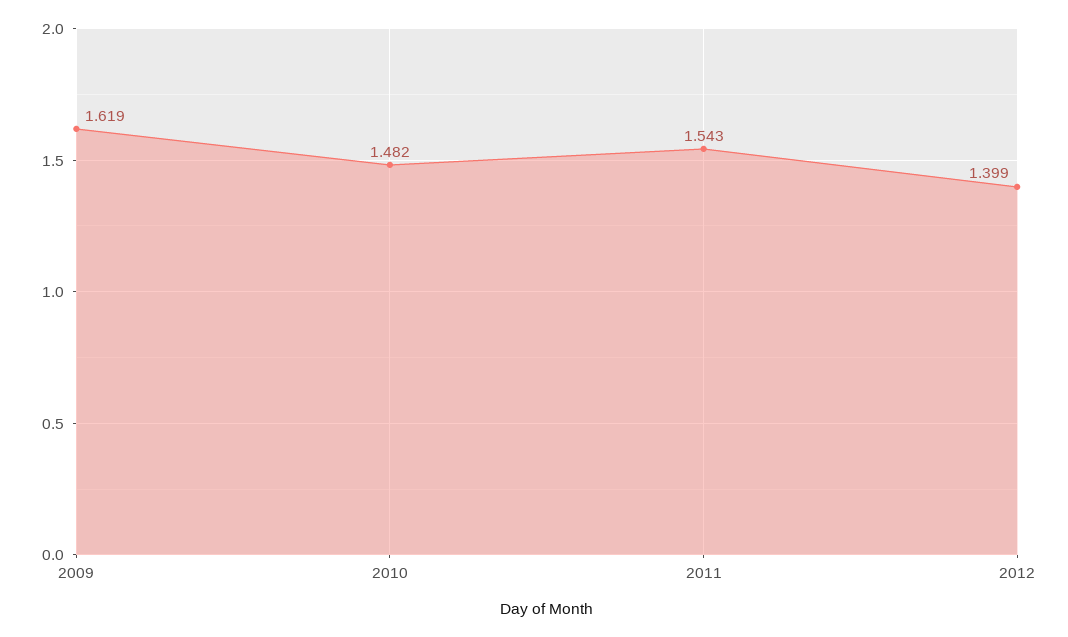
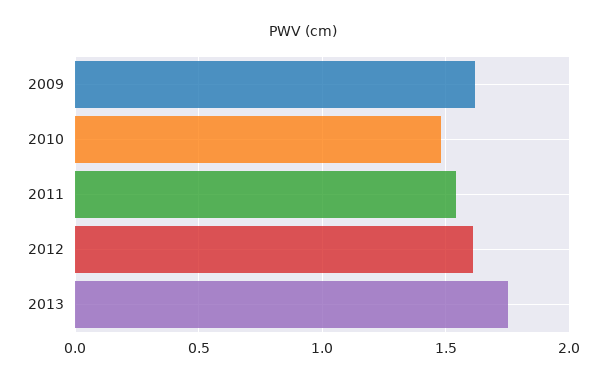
2012: 1.399 -> 1.6
2013: none -> 1.75

